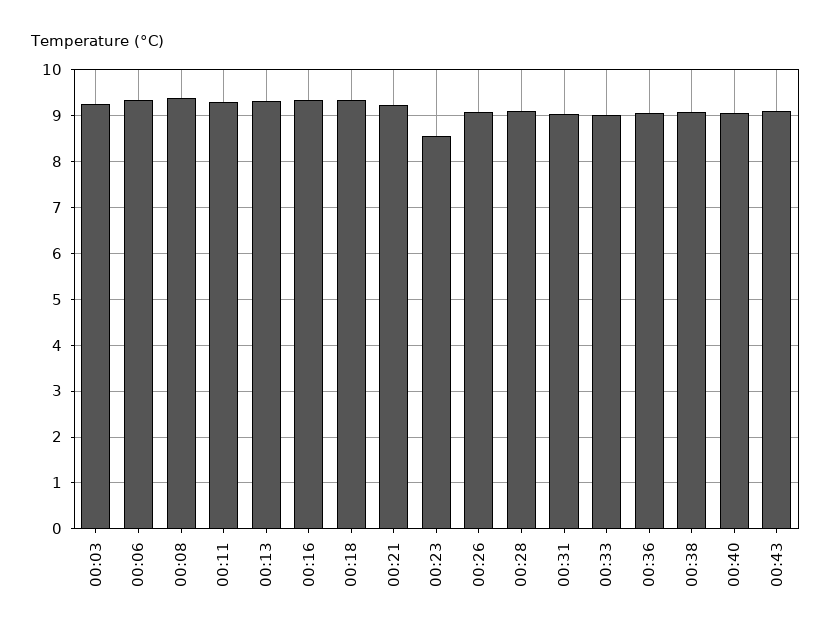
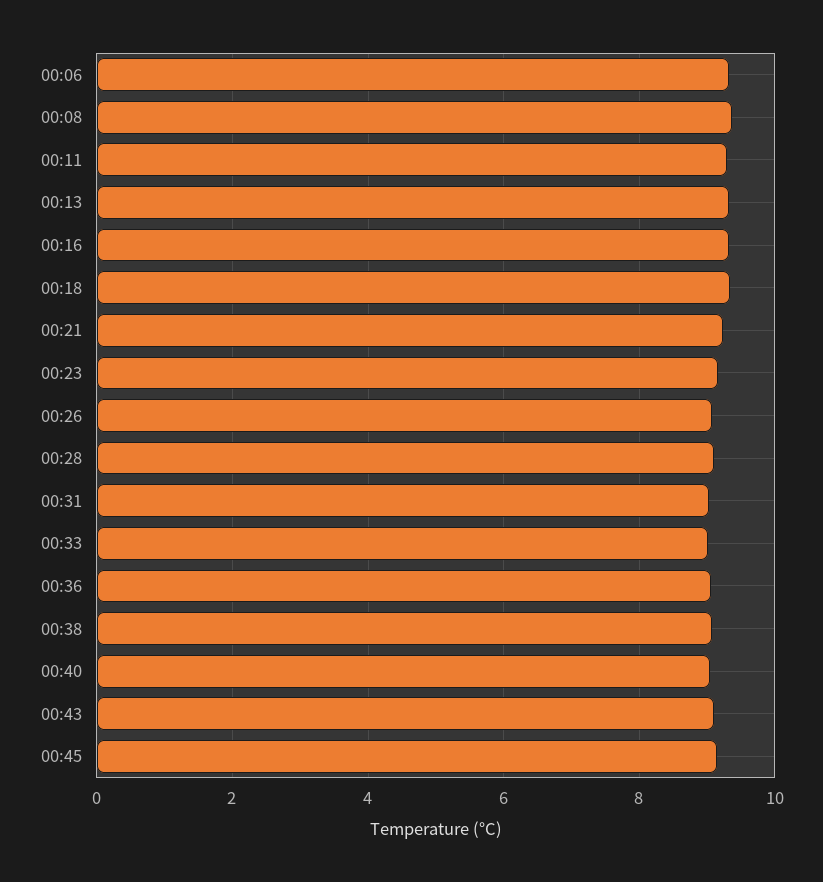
00:03: 9.2 -> none
00:23: 8.6 -> 9.2
00:45: none -> 9.2

